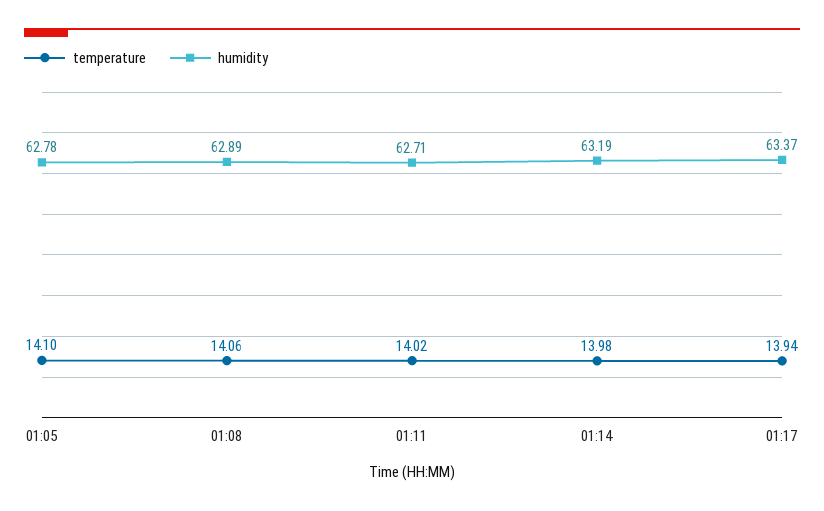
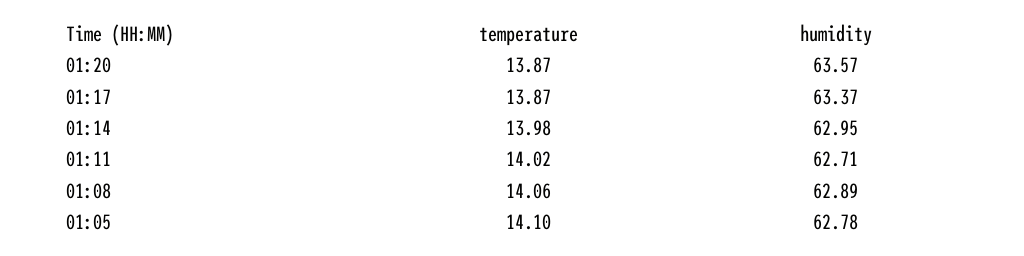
humidity, 01:14: 63.19 -> 62.95
temperature, 01:17: 13.94 -> 13.87
temperature, 01:20: none -> 13.87
humidity, 01:20: none -> 63.57

